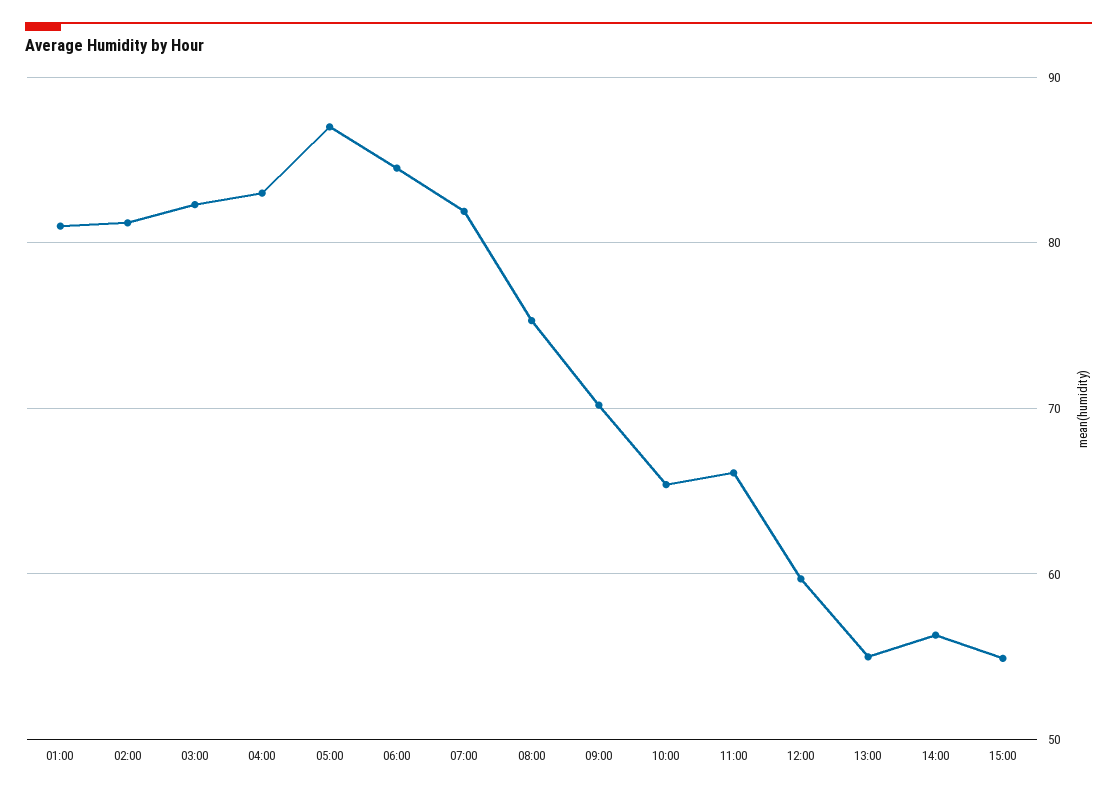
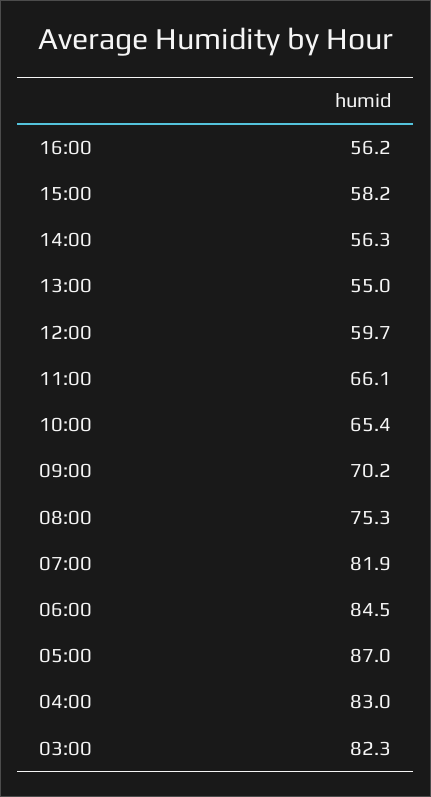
01:00: 81 -> none
02:00: 81 -> none
15:00: 55 -> 58.2
16:00: none -> 56.2

